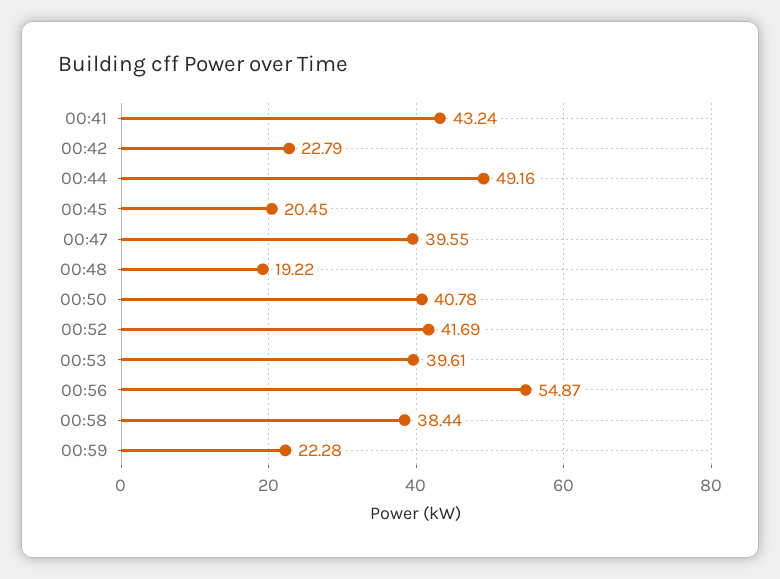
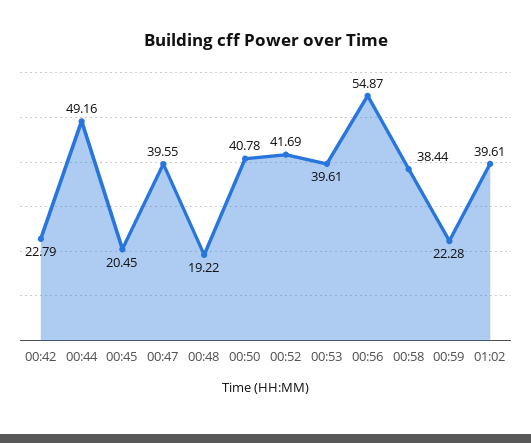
00:41: 43.24 -> none
01:02: none -> 39.61

